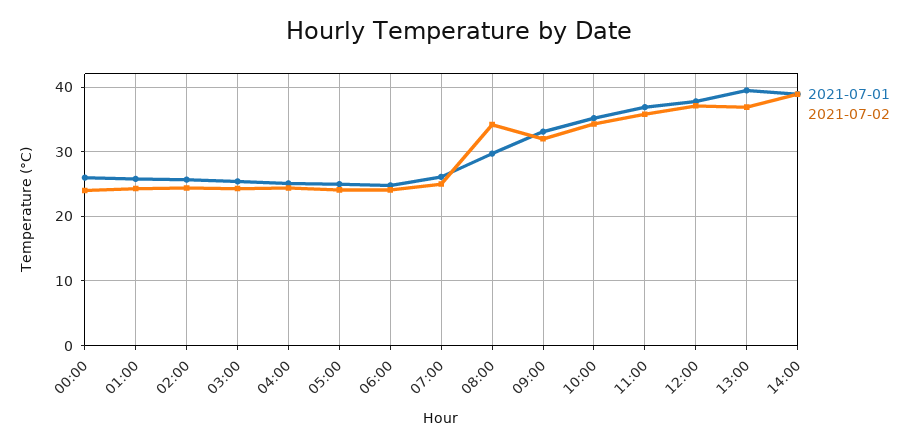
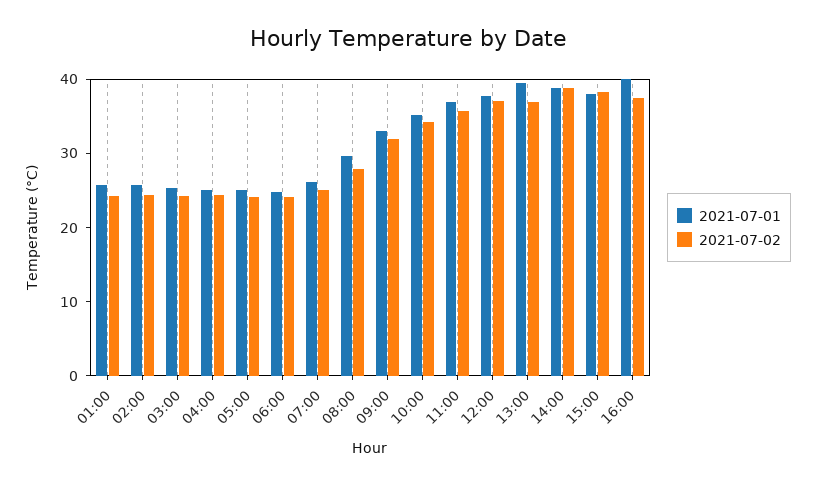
2021-07-01, 00:00: 26 -> none
2021-07-02, 00:00: 24 -> none
2021-07-02, 08:00: 34 -> 28
2021-07-01, 15:00: none -> 38
2021-07-02, 15:00: none -> 38
2021-07-01, 16:00: none -> 40
2021-07-02, 16:00: none -> 38

